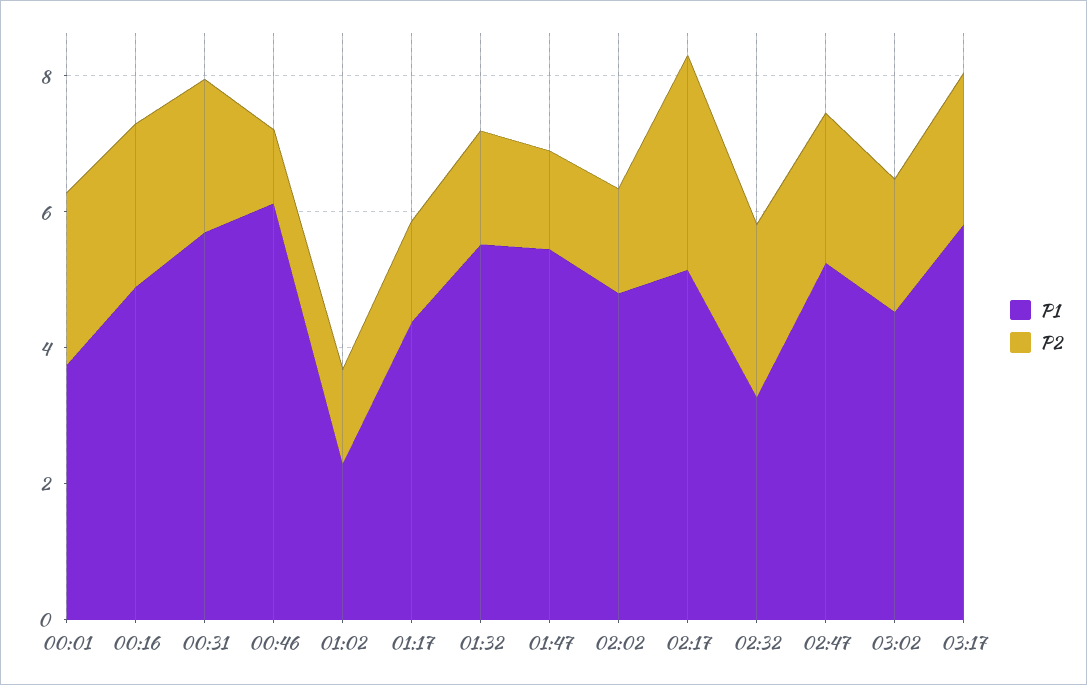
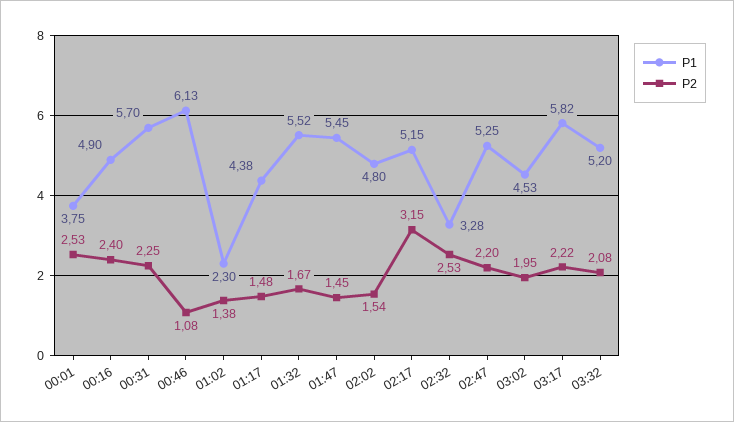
P1, 03:32: none -> 5.2
P2, 03:32: none -> 2.08

